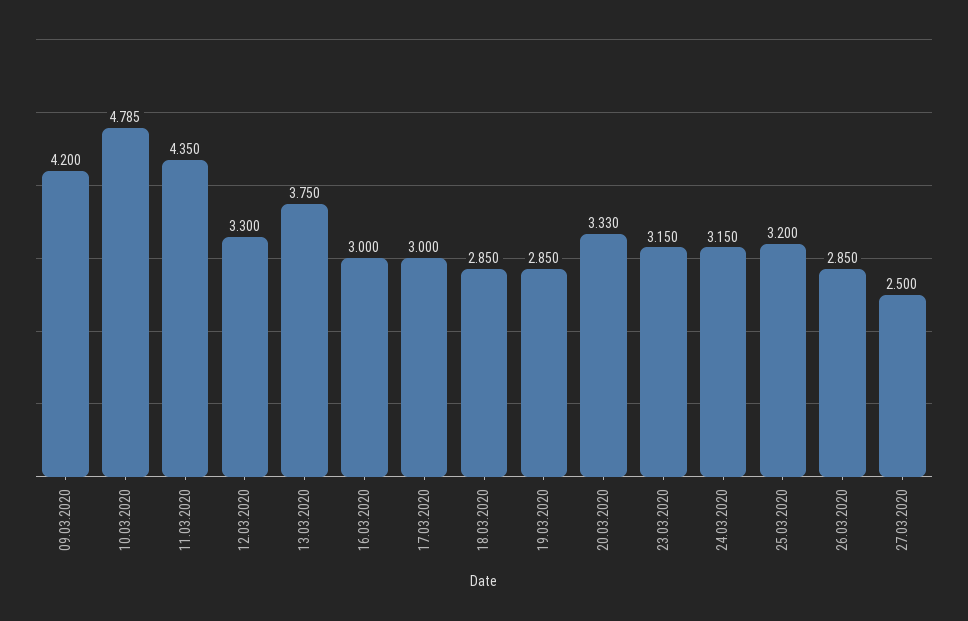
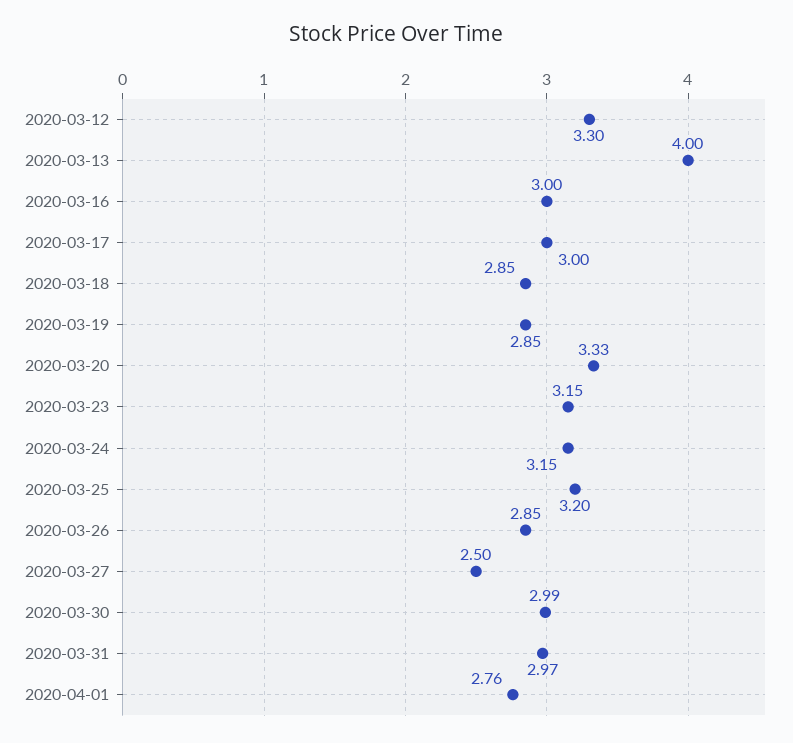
09.03.2020: 4.2 -> none
10.03.2020: 4.785 -> none
11.03.2020: 4.35 -> none
13.03.2020: 3.75 -> 4
2020-03-30: none -> 2.99
2020-03-31: none -> 2.97
2020-04-01: none -> 2.76

